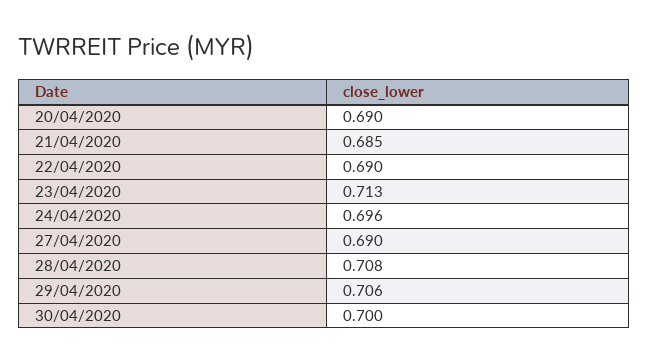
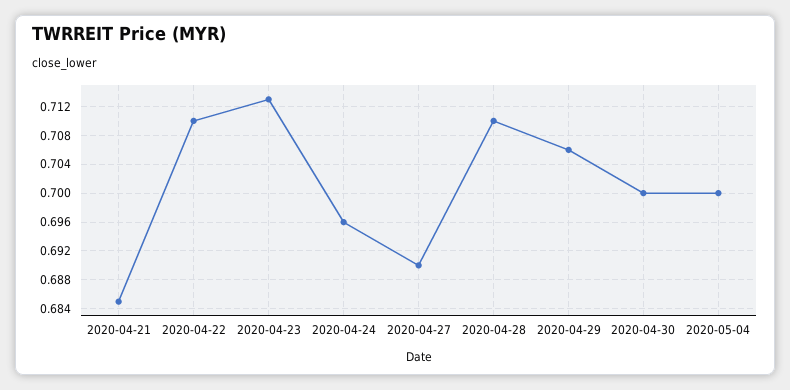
20/04/2020: 0.69 -> none
22/04/2020: 0.69 -> 0.71
28/04/2020: 0.708 -> 0.71
2020-05-04: none -> 0.7

